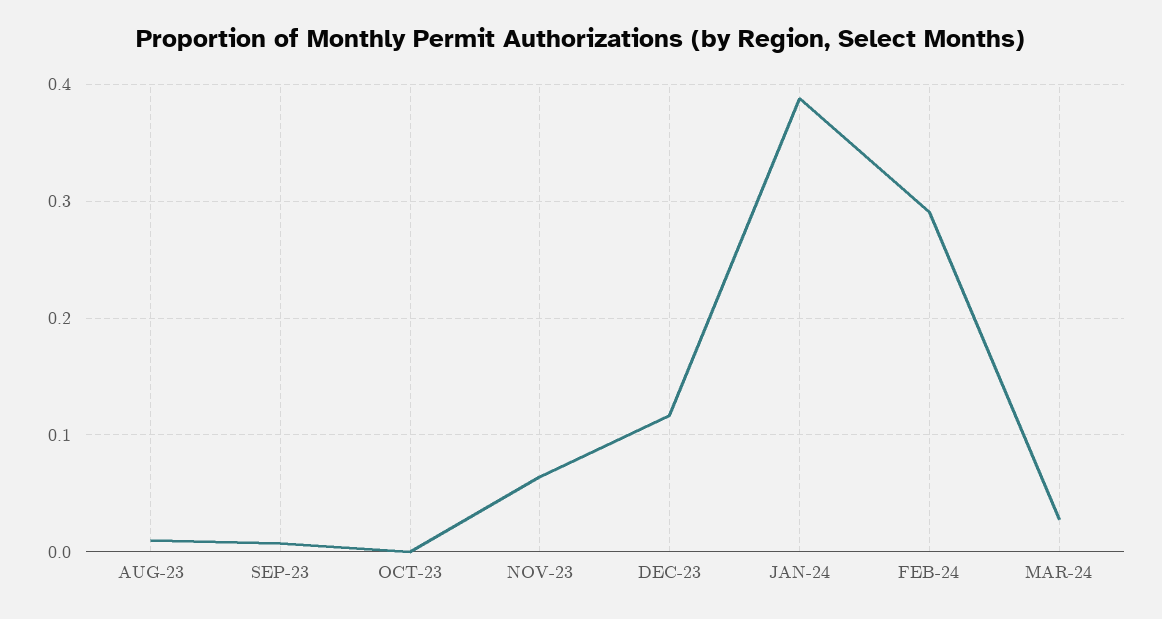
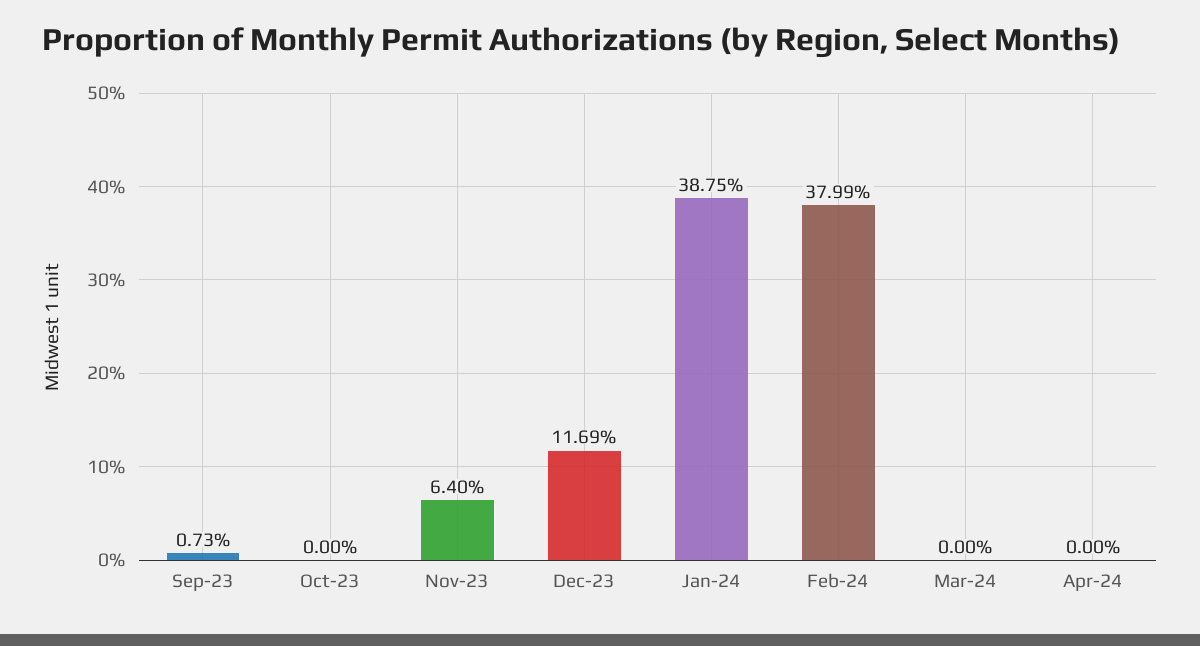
AUG-23: 0.01 -> none
FEB-24: 0.29 -> 0.3799
MAR-24: 0.03 -> 0
Apr-24: none -> 0

